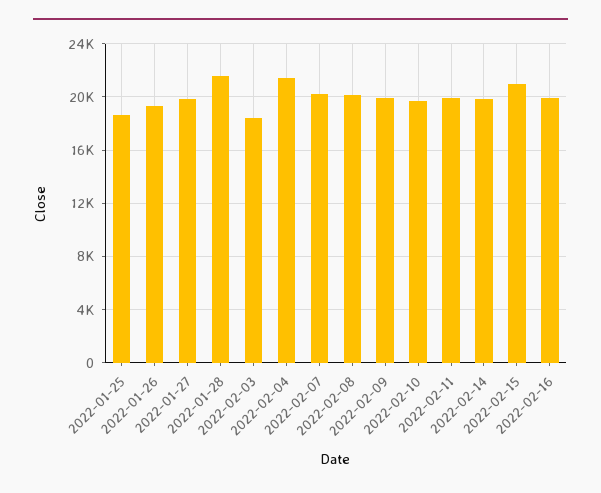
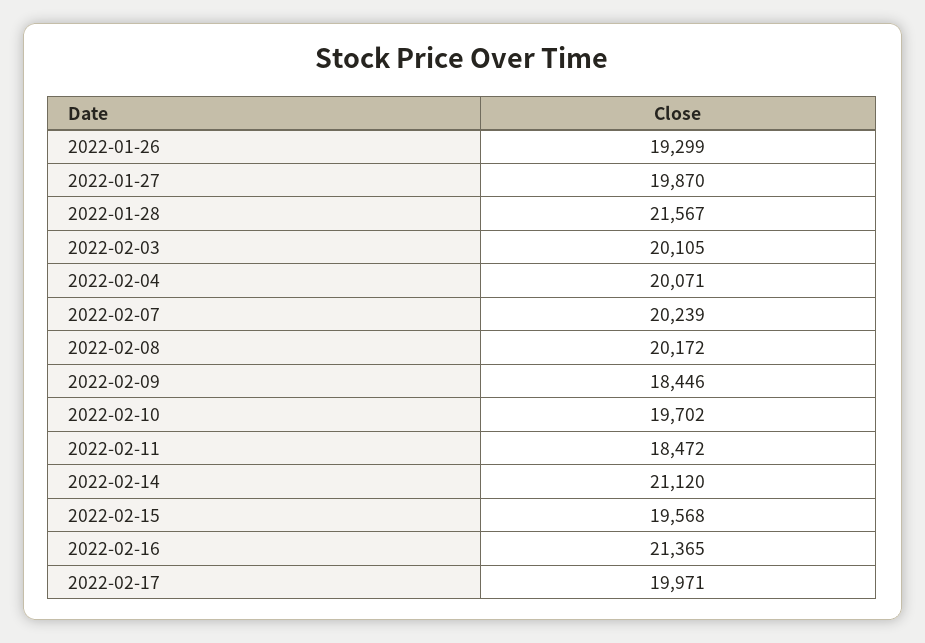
2022-01-25: 18500 -> none
2022-02-03: 18500 -> 20105
2022-02-04: 21500 -> 20071
2022-02-09: 20000 -> 18446
2022-02-11: 20000 -> 18472
2022-02-14: 20000 -> 21120
2022-02-15: 21000 -> 19568
2022-02-16: 20000 -> 21365
2022-02-17: none -> 19971

